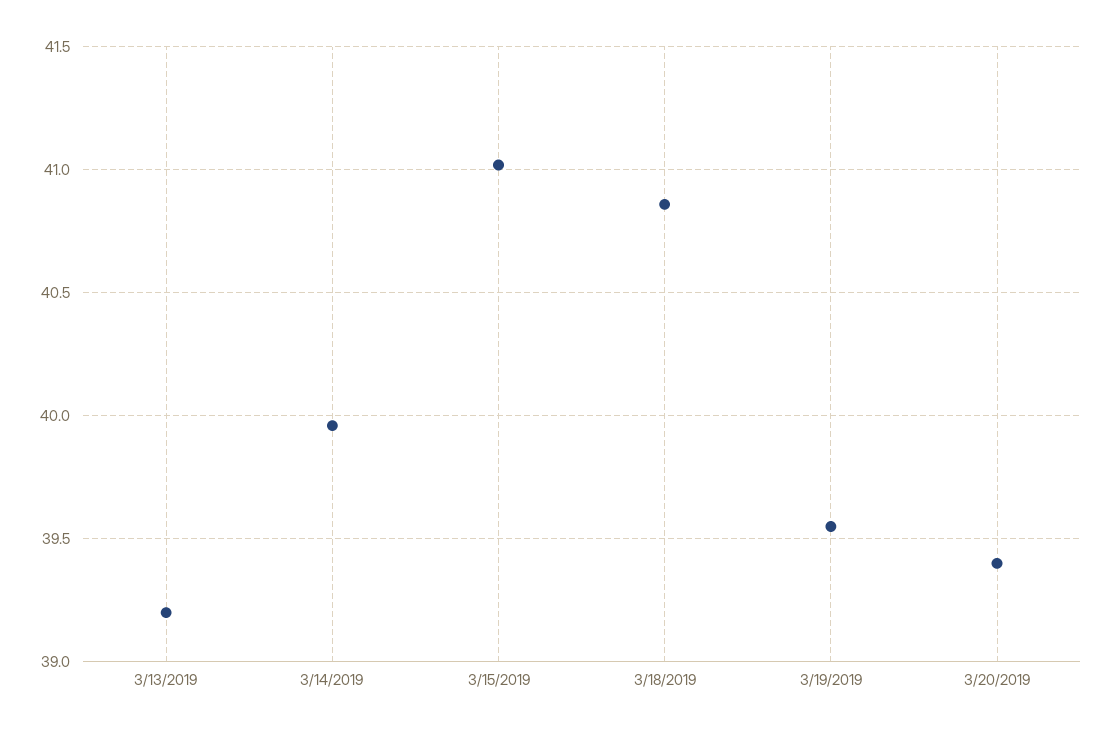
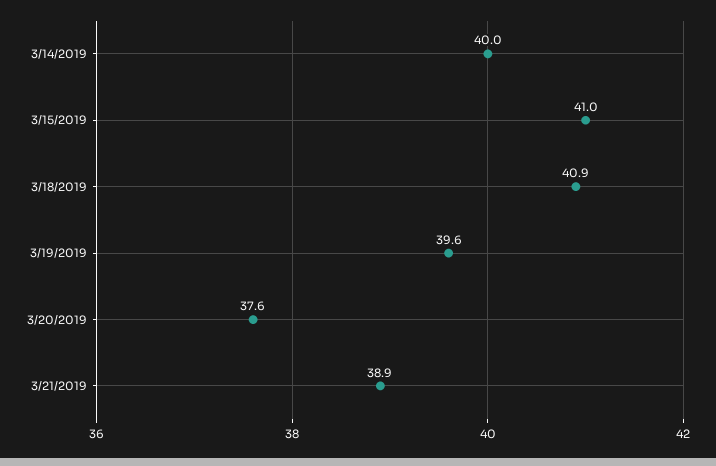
3/13/2019: 39.2 -> none
3/20/2019: 39.4 -> 37.6
3/21/2019: none -> 38.9

